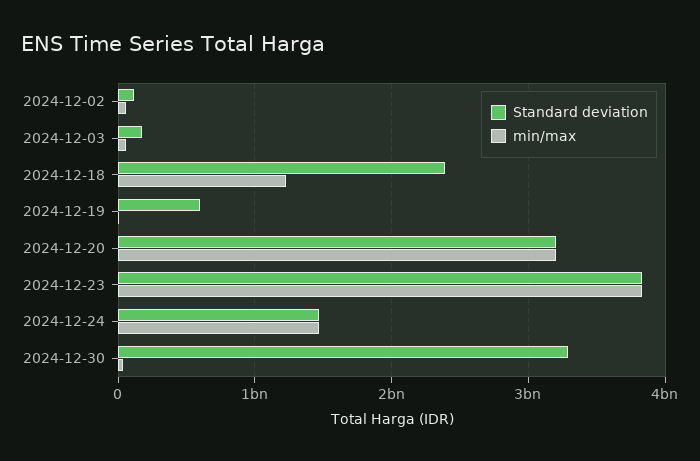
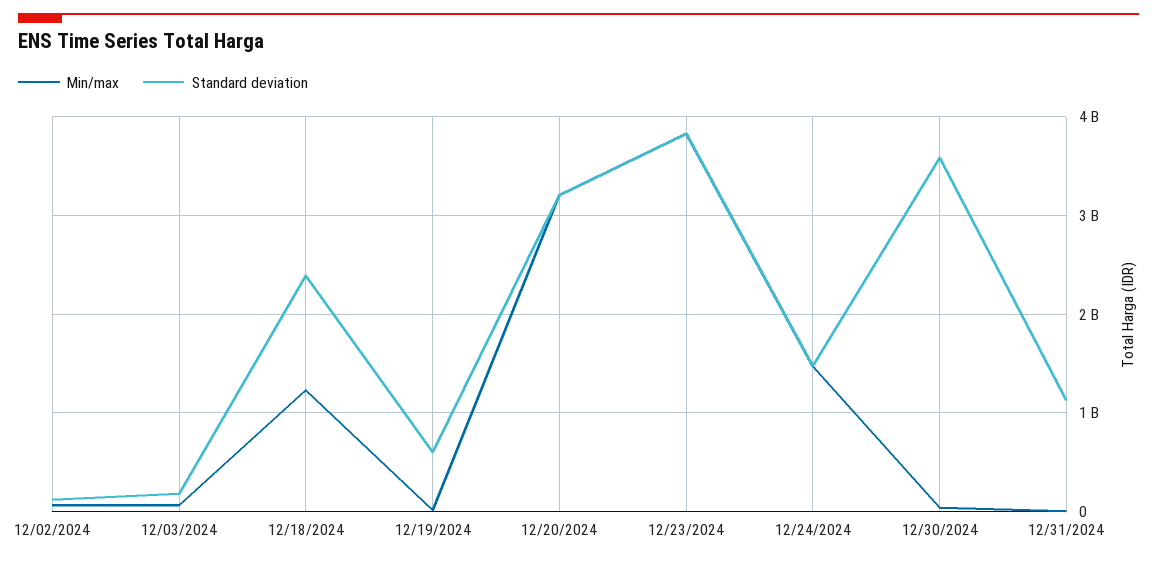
Standard deviation, 2024-12-30: 3300000000 -> 3600000000
min/max, 12/31/2024: none -> 0
Standard deviation, 12/31/2024: none -> 1100000000

